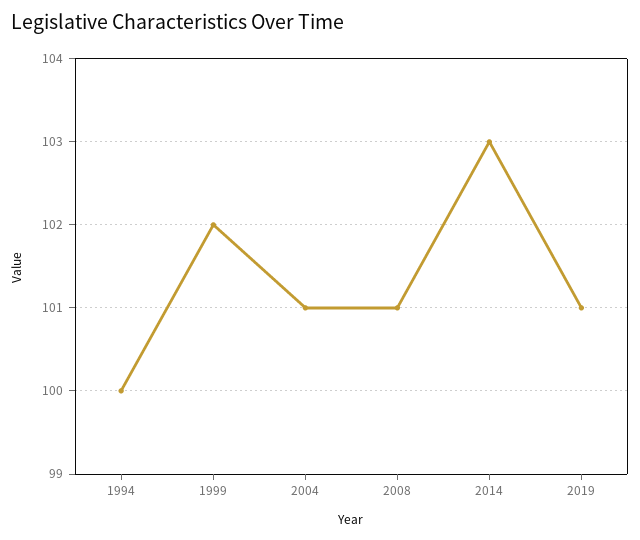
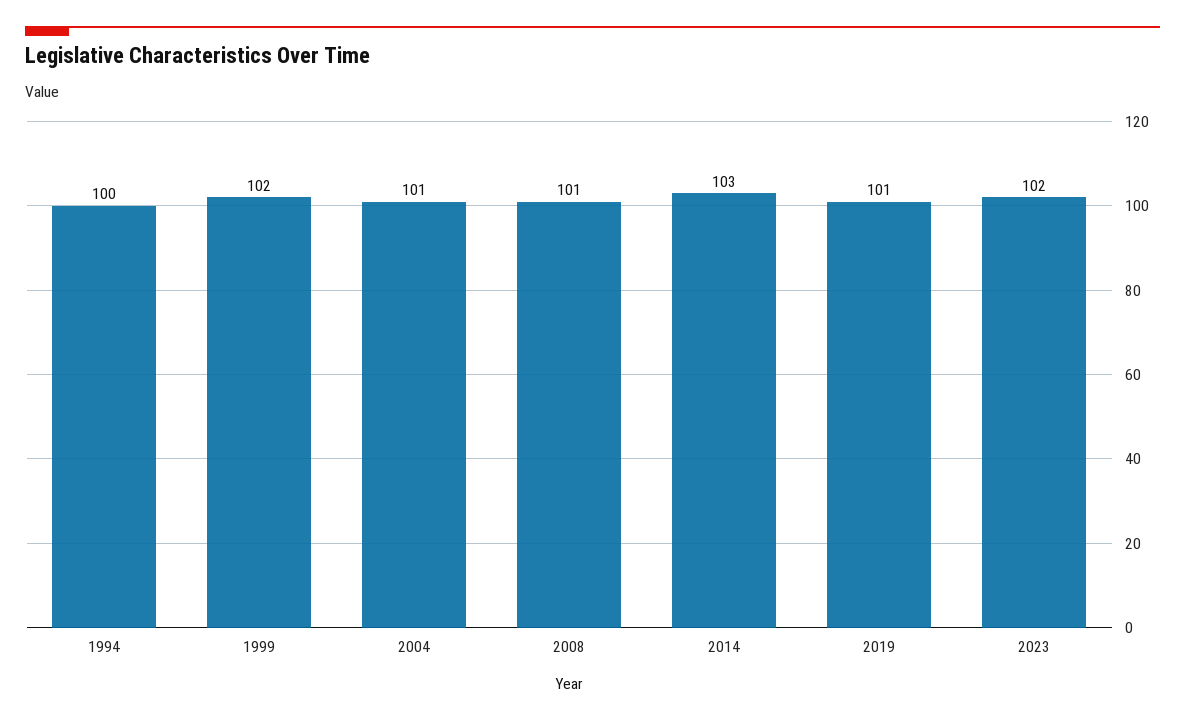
2023: none -> 102

